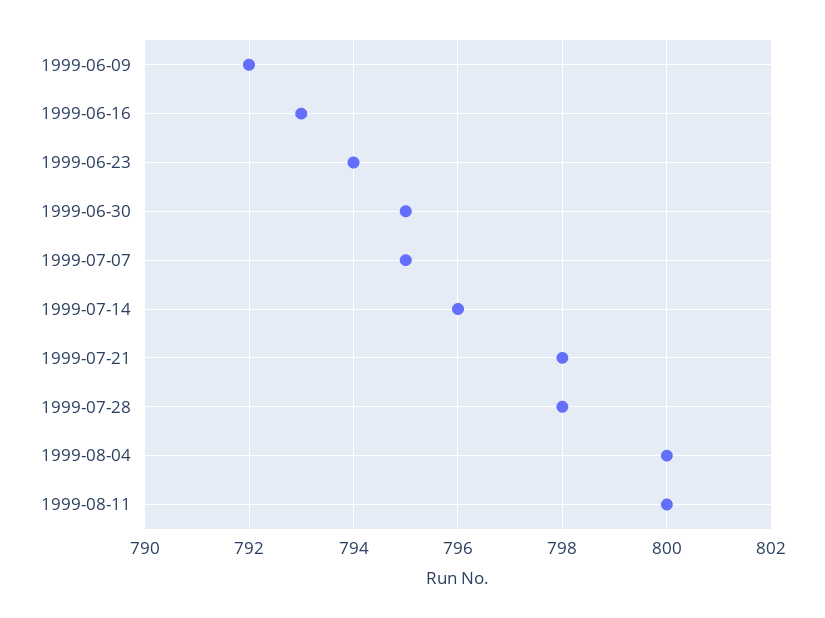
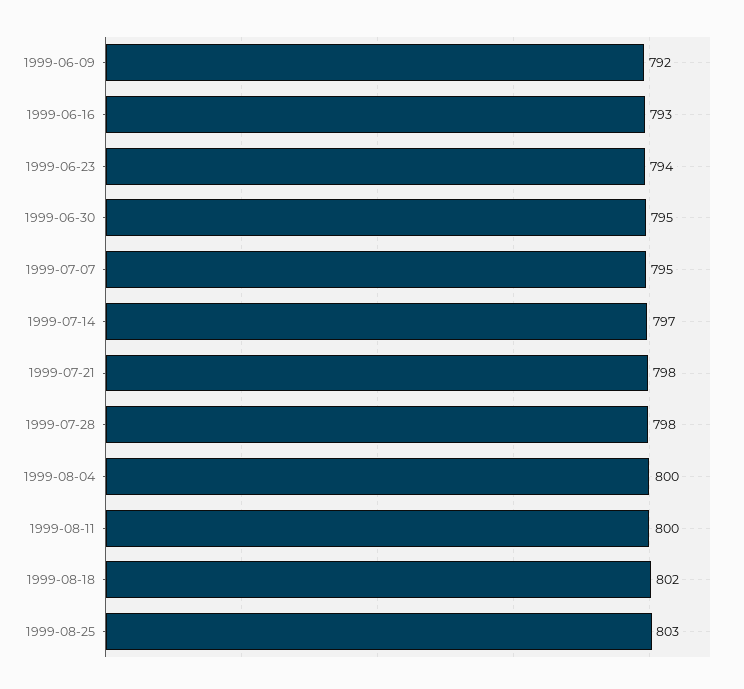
1999-07-14: 796 -> 797
1999-08-18: none -> 802
1999-08-25: none -> 803

